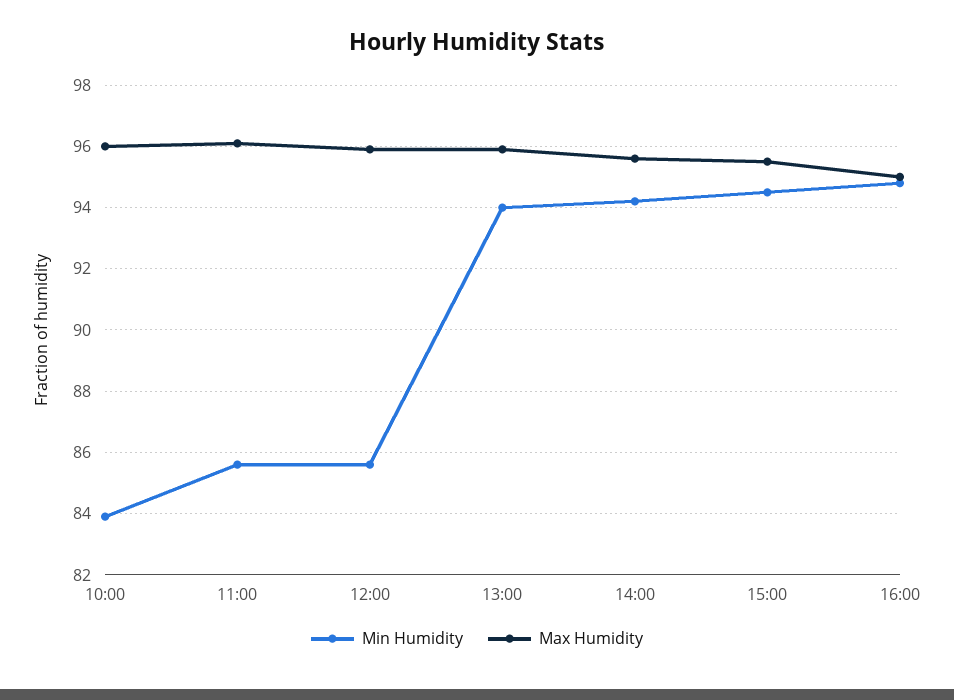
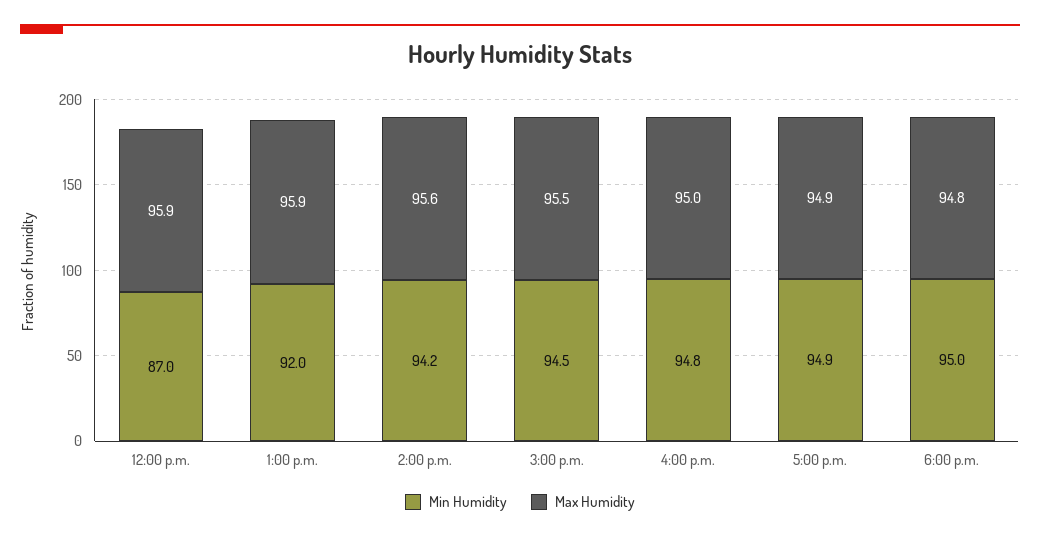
Min Humidity, 10:00: 84 -> none
Max Humidity, 10:00: 96 -> none
Min Humidity, 11:00: 85.5 -> none
Max Humidity, 11:00: 96 -> none
Min Humidity, 12:00: 85.5 -> 87
Min Humidity, 13:00: 94 -> 92
Min Humidity, 5:00 p.m.: none -> 94.9
Max Humidity, 5:00 p.m.: none -> 94.9
Min Humidity, 6:00 p.m.: none -> 95
Max Humidity, 6:00 p.m.: none -> 94.8

